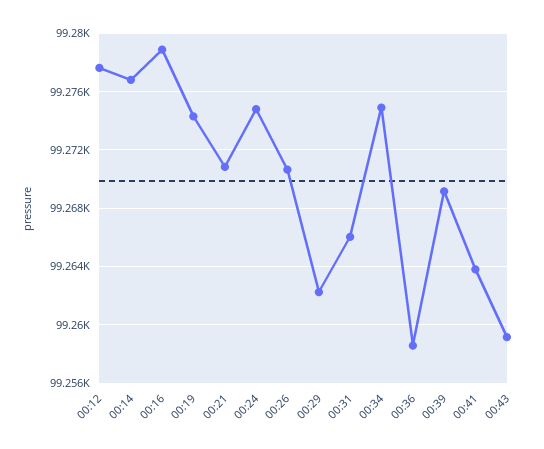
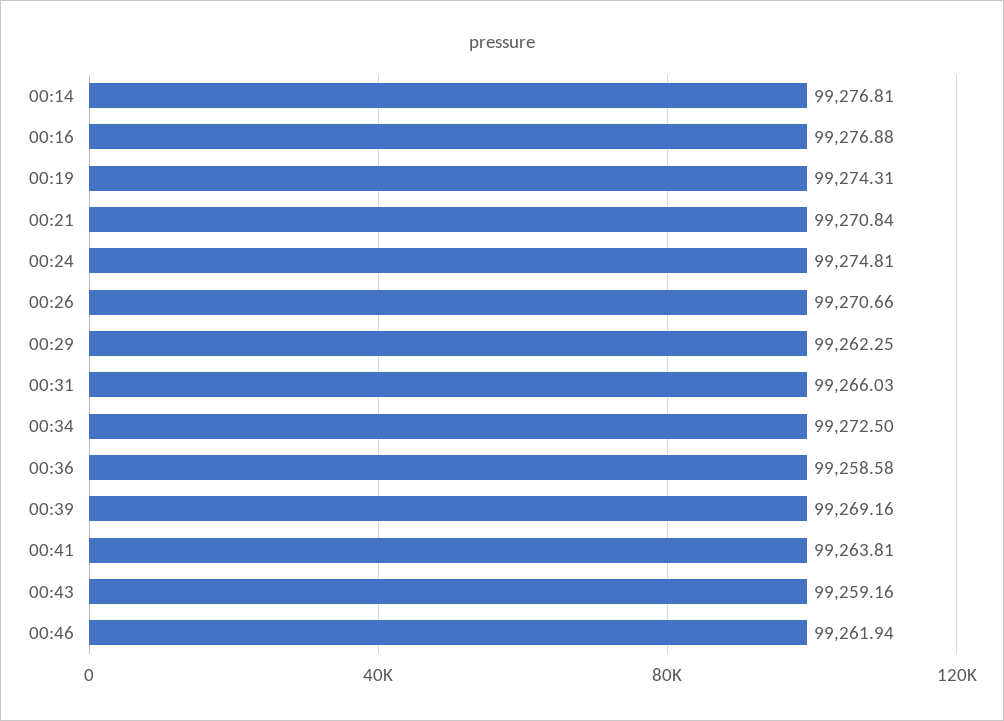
00:12: 99277.5 -> none
00:16: 99279 -> 99276.88
00:34: 99275 -> 99272.5
00:46: none -> 99261.94

